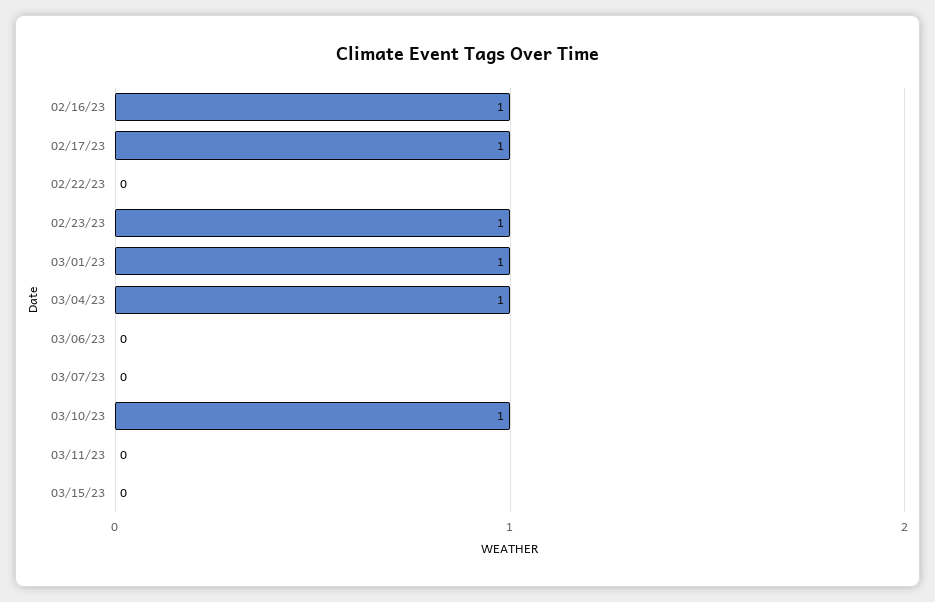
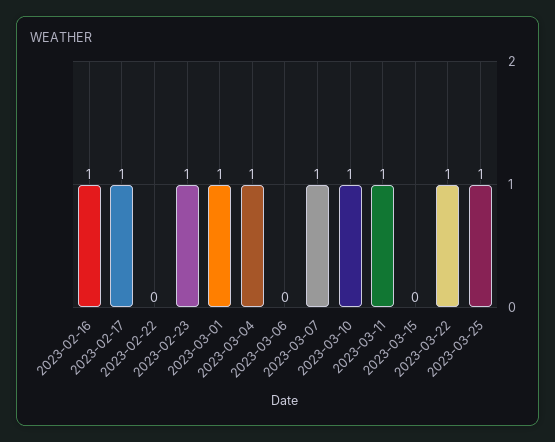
03/07/23: 0 -> 1
03/11/23: 0 -> 1
2023-03-22: none -> 1
2023-03-25: none -> 1

